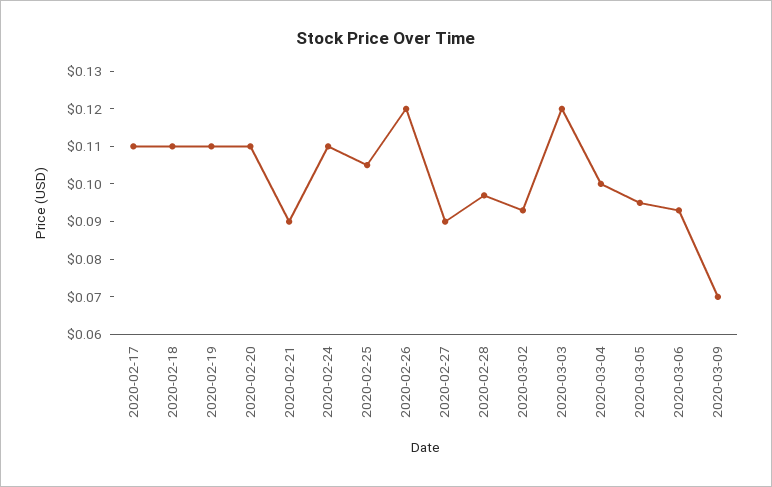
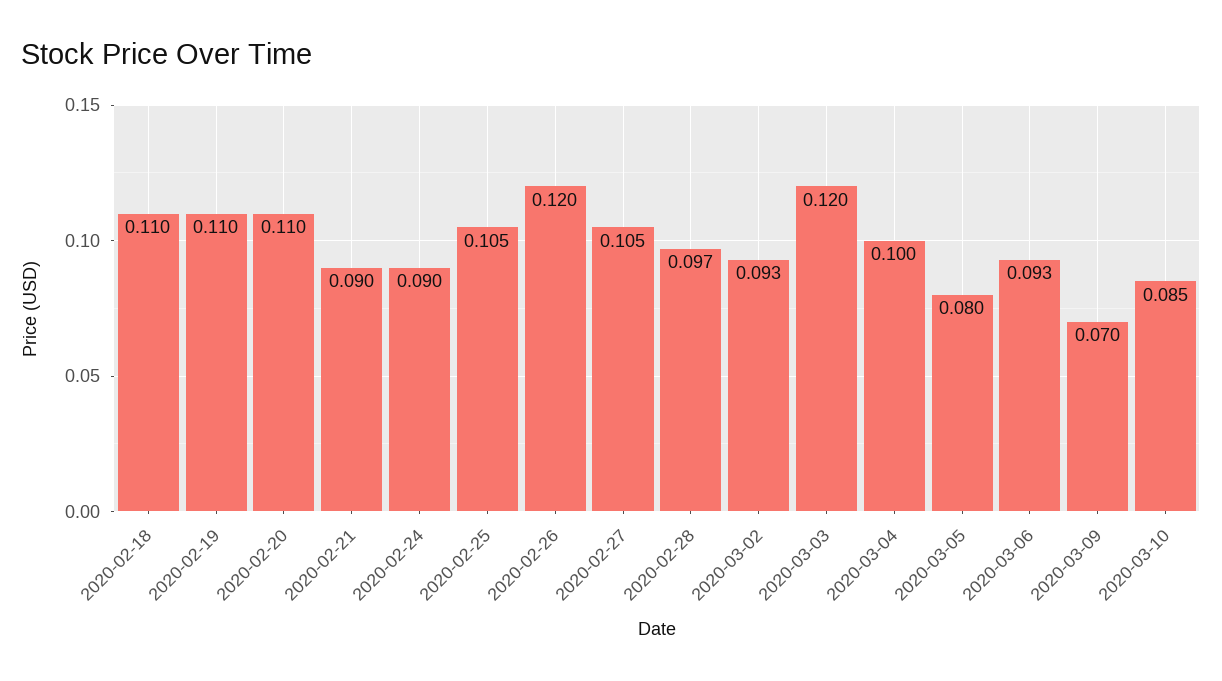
2020-02-17: 0.11 -> none
2020-02-24: 0.11 -> 0.09
2020-02-27: 0.09 -> 0.105
2020-03-05: 0.095 -> 0.08
2020-03-10: none -> 0.085

